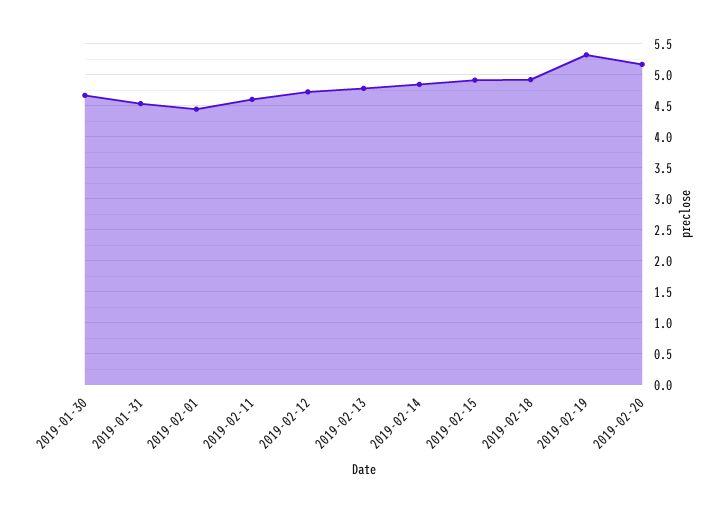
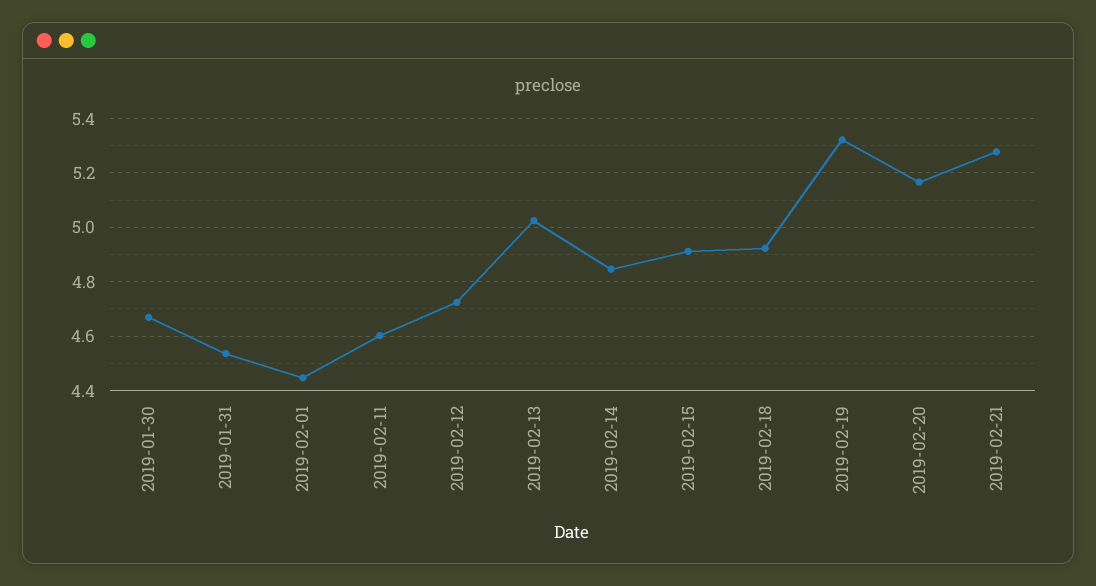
2019-02-13: 4.8 -> 5.025
2019-02-21: none -> 5.275

